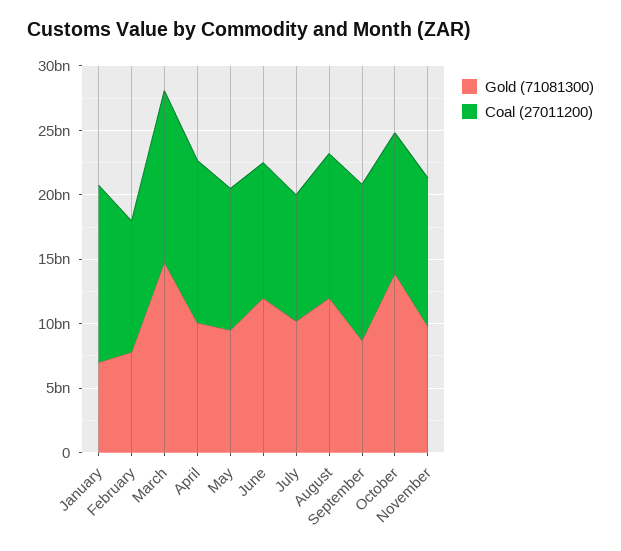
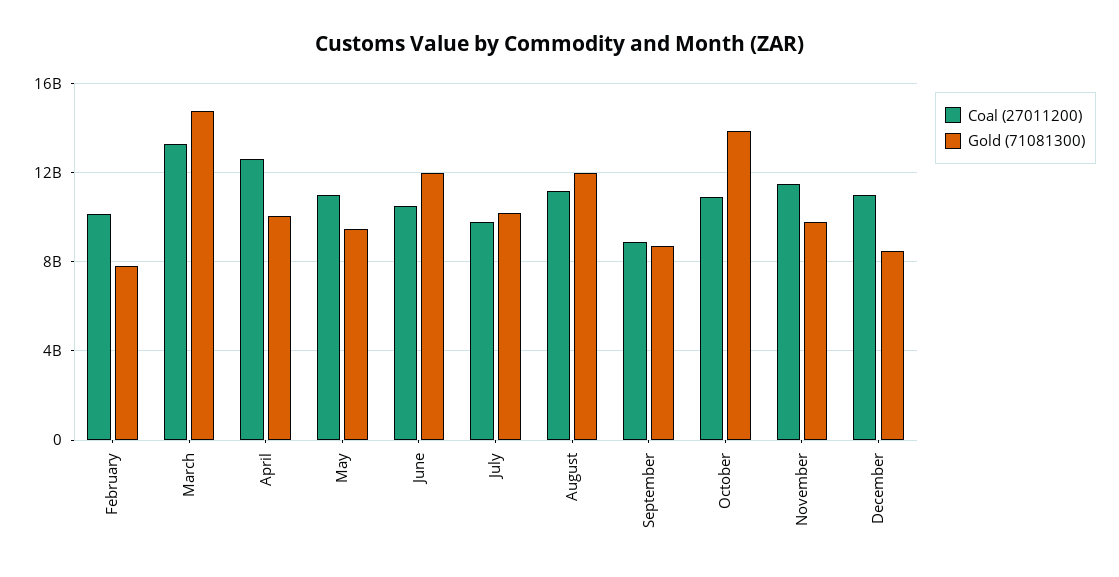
Gold (71081300), January: 7000000000 -> none
Coal (27011200), January: 14000000000 -> none
Coal (27011200), September: 12000000000 -> 9000000000
Coal (27011200), December: none -> 11000000000
Gold (71081300), December: none -> 8500000000

